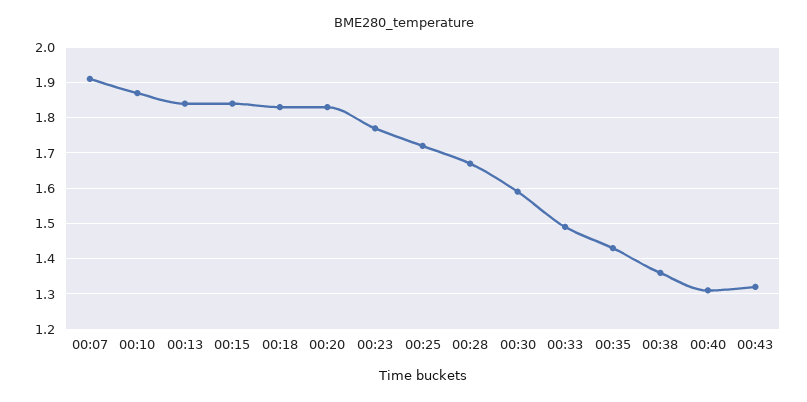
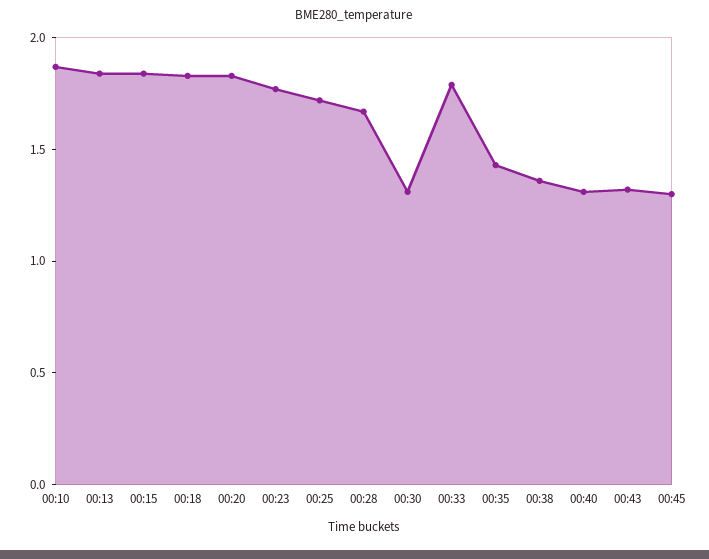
00:07: 1.9 -> none
00:30: 1.6 -> 1.3
00:33: 1.5 -> 1.8
00:45: none -> 1.3

